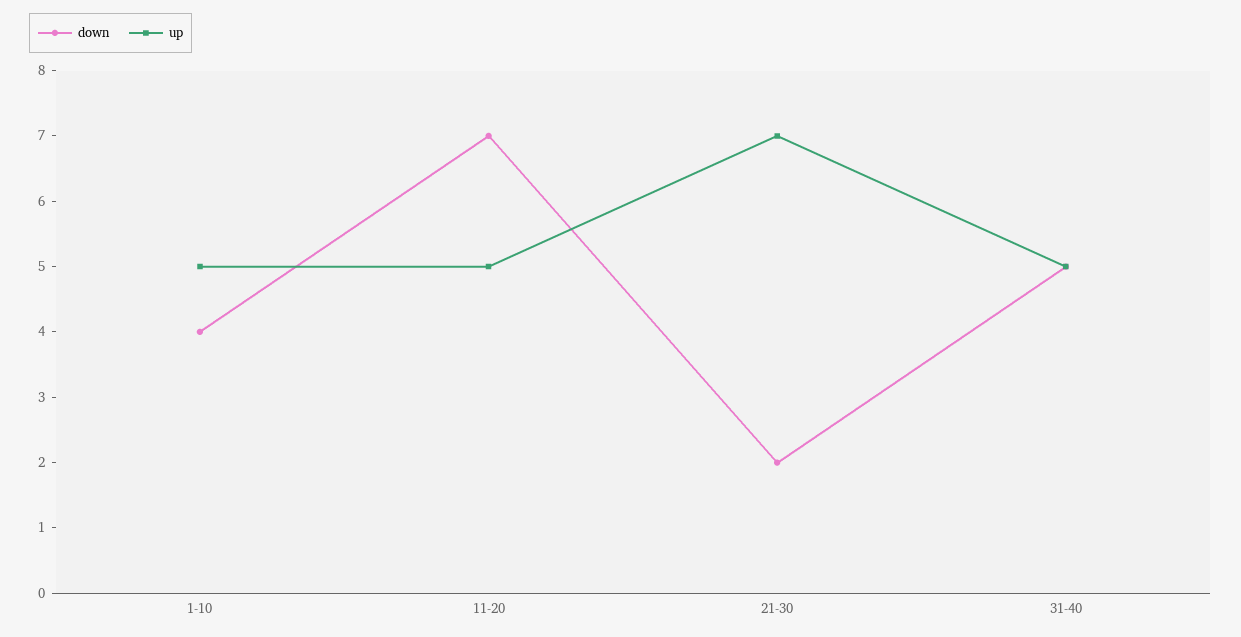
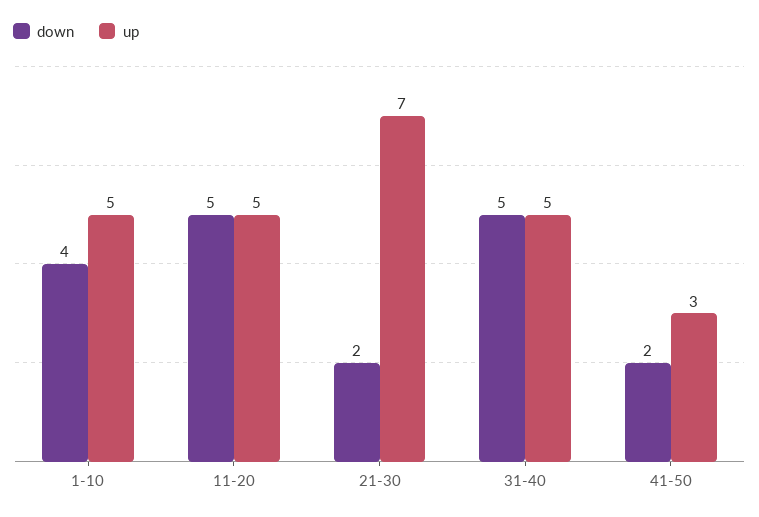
down, 11-20: 7 -> 5
down, 41-50: none -> 2
up, 41-50: none -> 3

